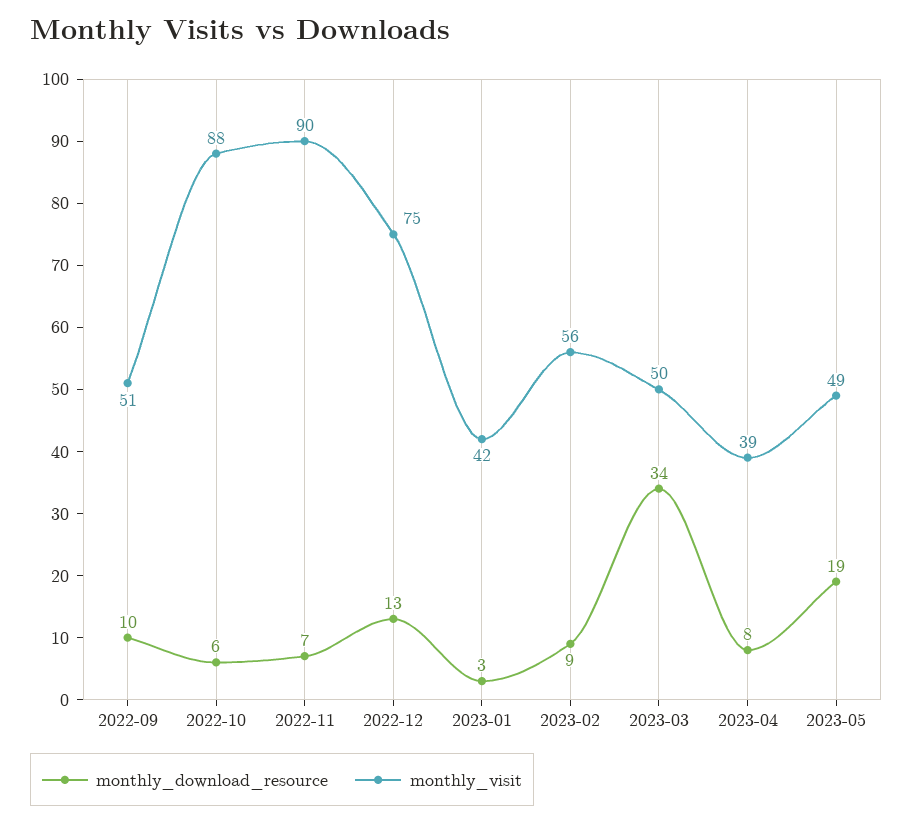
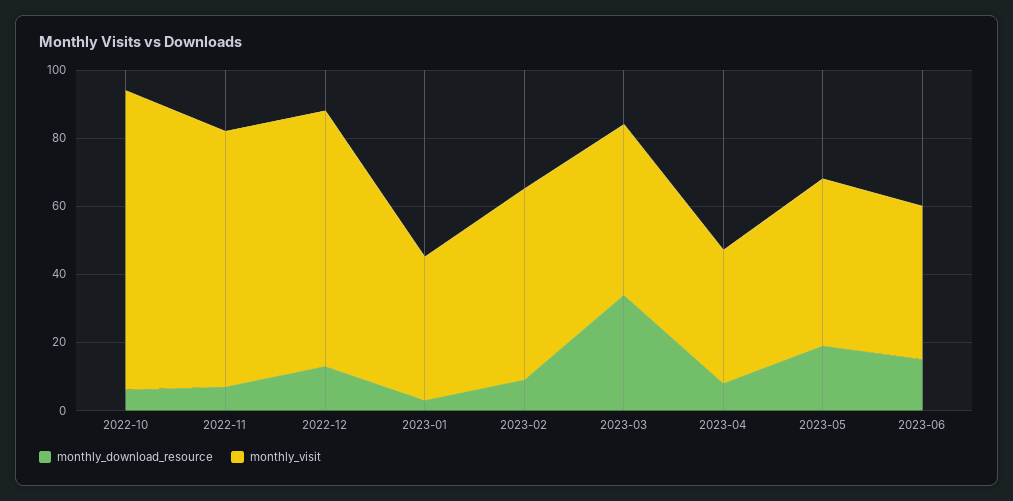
monthly_download_resource, 2022-09: 10 -> none
monthly_visit, 2022-09: 51 -> none
monthly_visit, 2022-11: 90 -> 75
monthly_download_resource, 2023-06: none -> 15
monthly_visit, 2023-06: none -> 45

